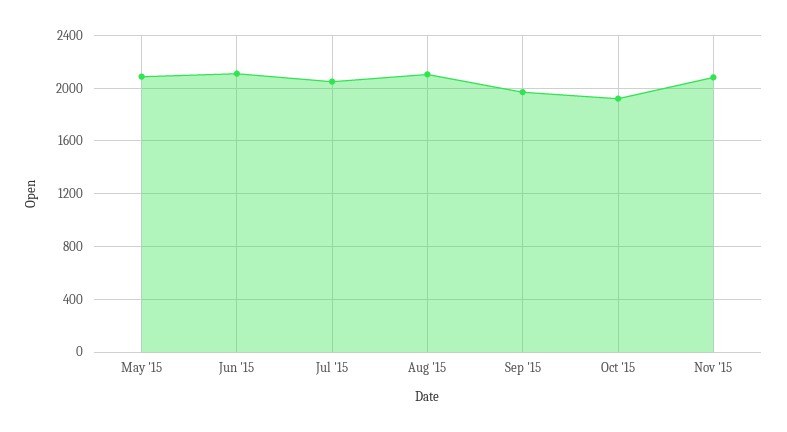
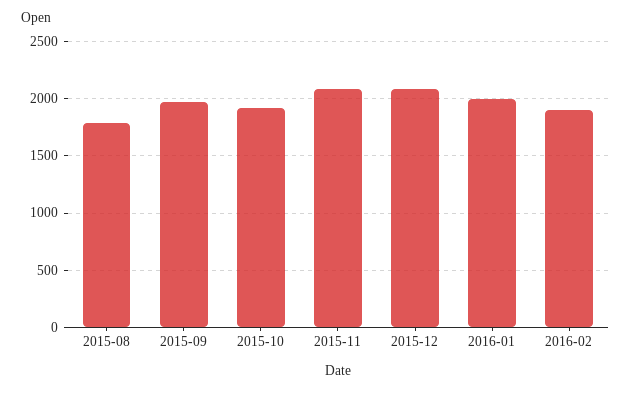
May '15: 2100 -> none
Jun '15: 2100 -> none
Jul '15: 2050 -> none
Aug '15: 2100 -> 1800
2015-12: none -> 2100
2016-01: none -> 2000
2016-02: none -> 1900

